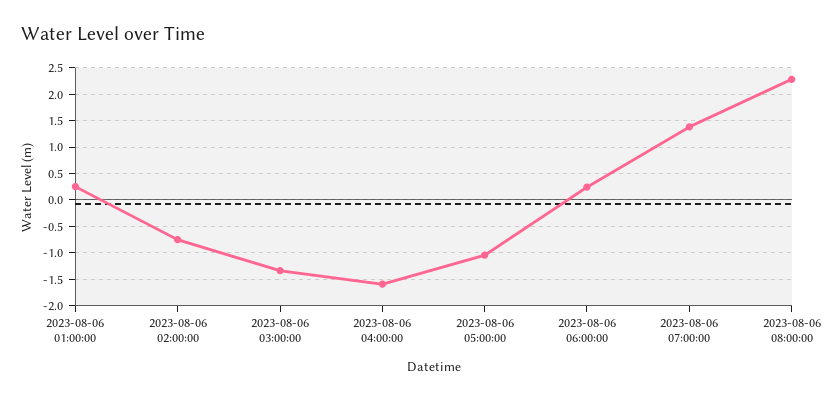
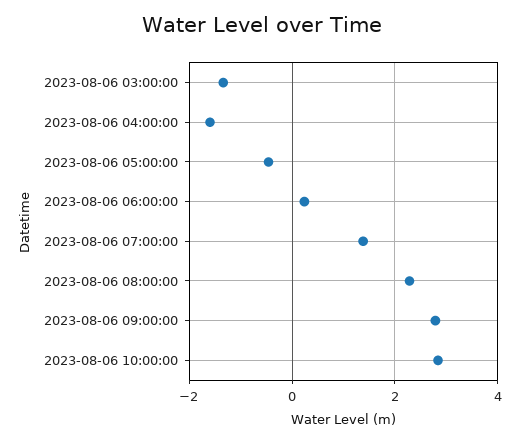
2023-08-06 01:00:00: 0.25 -> none
2023-08-06 02:00:00: -0.75 -> none
2023-08-06 05:00:00: -1 -> -0.4
2023-08-06 09:00:00: none -> 2.8
2023-08-06 10:00:00: none -> 2.8

